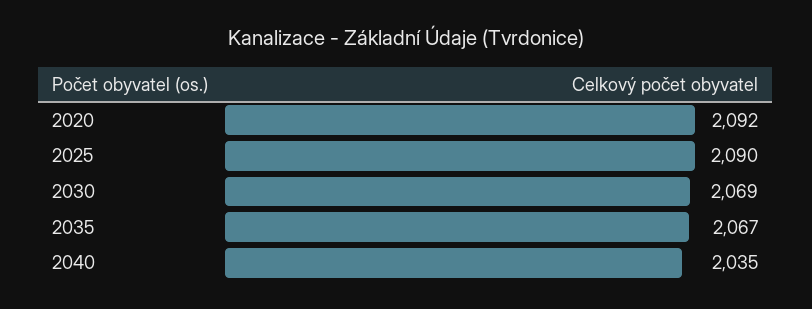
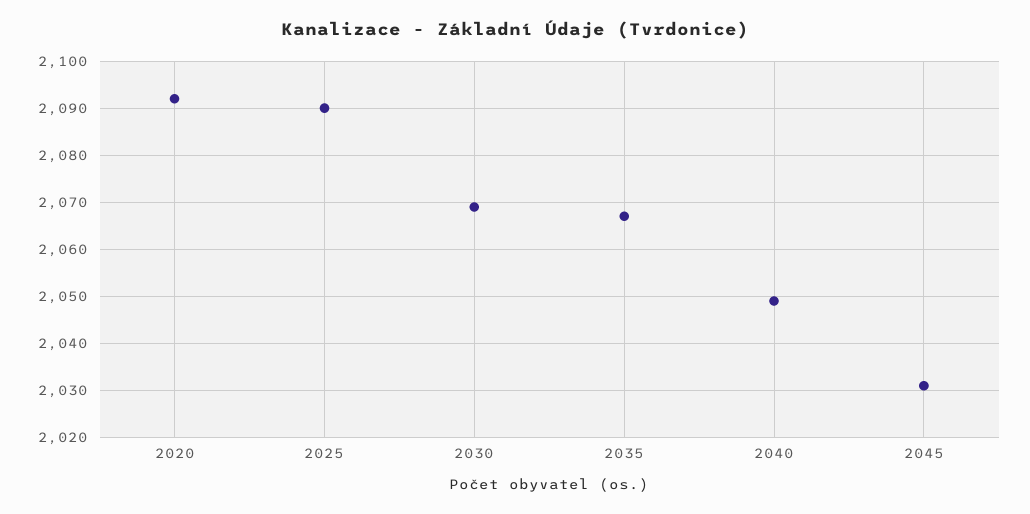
2040: 2035 -> 2050
2045: none -> 2030

